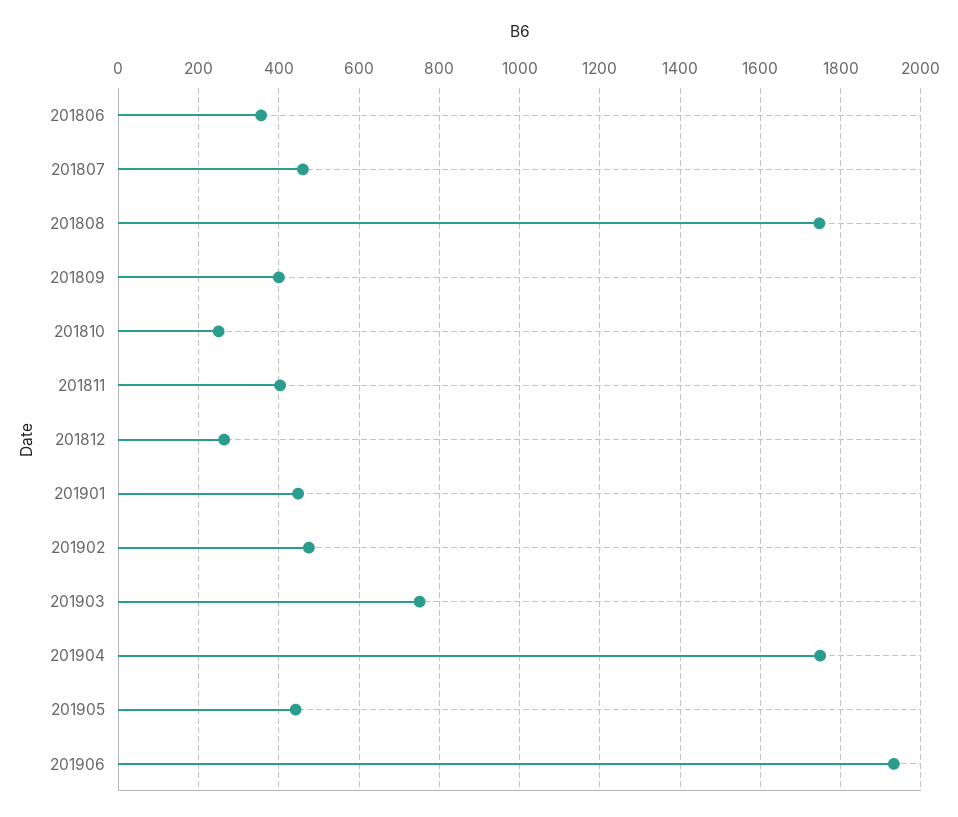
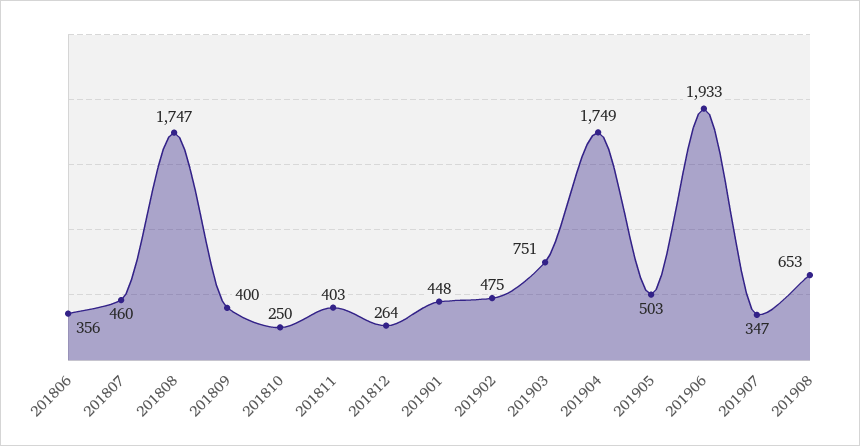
201905: 440 -> 503
201907: none -> 347
201908: none -> 653

